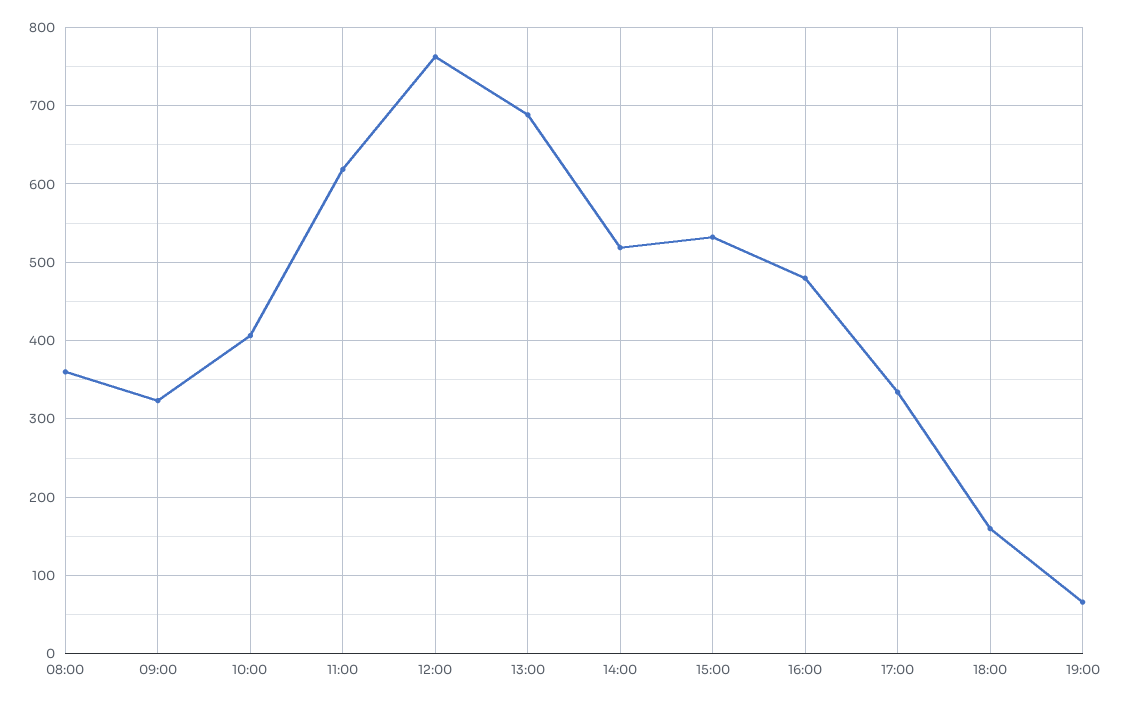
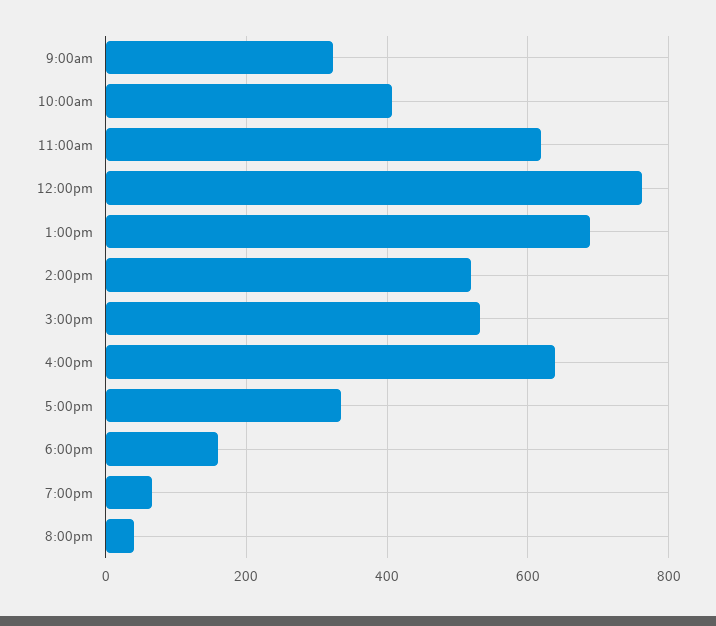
08:00: 360 -> none
16:00: 480 -> 640
8:00pm: none -> 40

